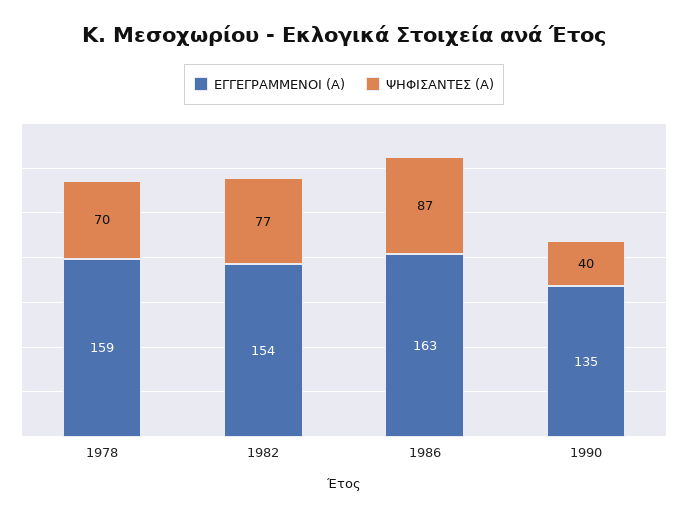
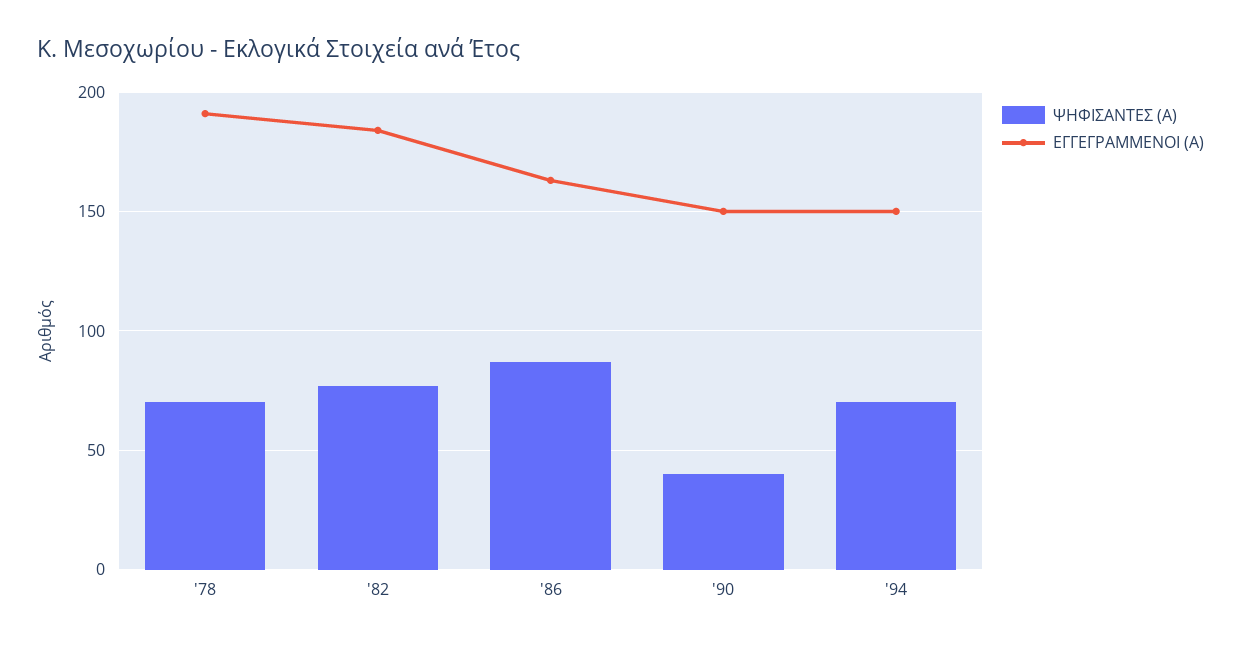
ΕΓΓΕΓΡΑΜΜΕΝΟΙ (Α), 1978: 159 -> 190
ΕΓΓΕΓΡΑΜΜΕΝΟΙ (Α), 1982: 154 -> 185
ΕΓΓΕΓΡΑΜΜΕΝΟΙ (Α), 1990: 135 -> 150
ΨΗΦΙΣΑΝΤΕΣ (Α), '94: none -> 70
ΕΓΓΕΓΡΑΜΜΕΝΟΙ (Α), '94: none -> 150

